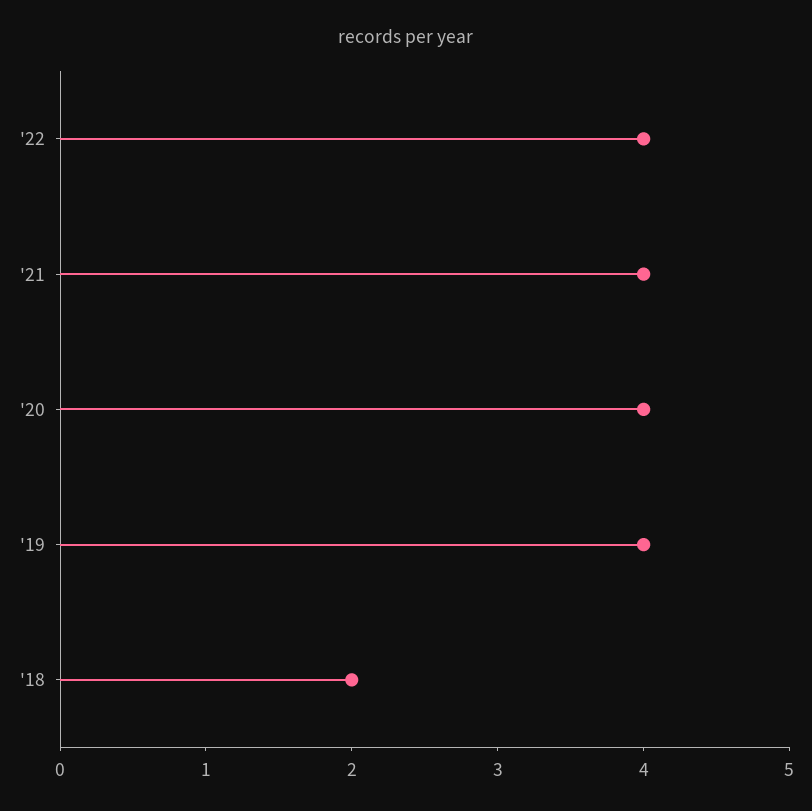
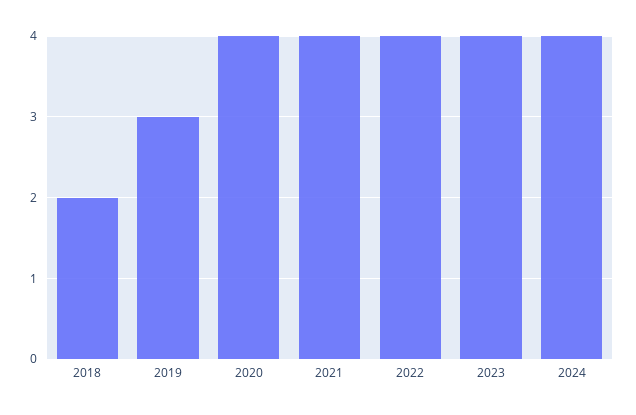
'19: 4 -> 3
2023: none -> 4
2024: none -> 4

